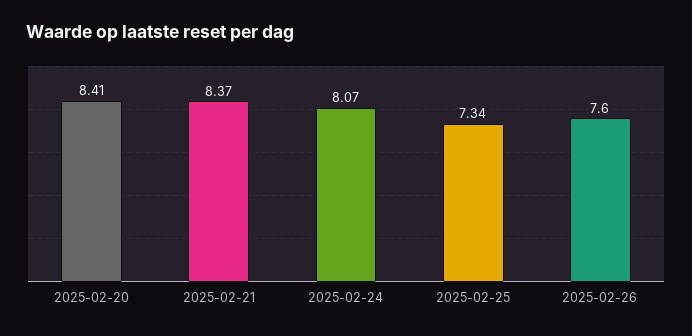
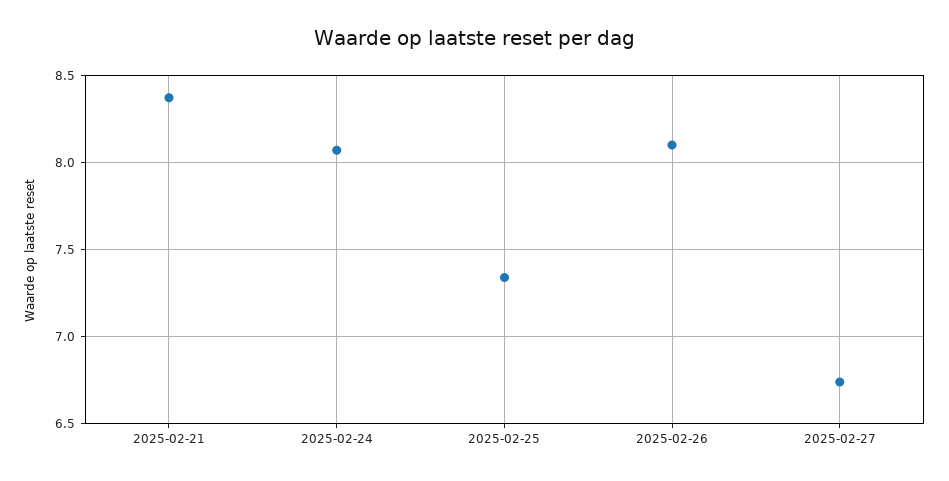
2025-02-20: 8.41 -> none
2025-02-26: 7.6 -> 8.1
2025-02-27: none -> 6.75

